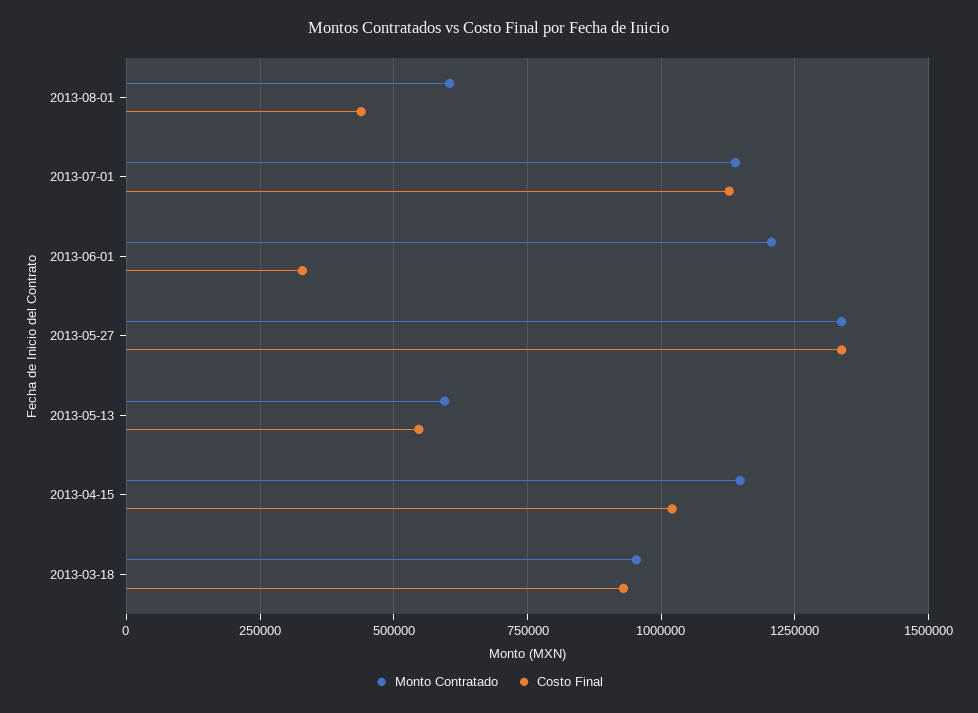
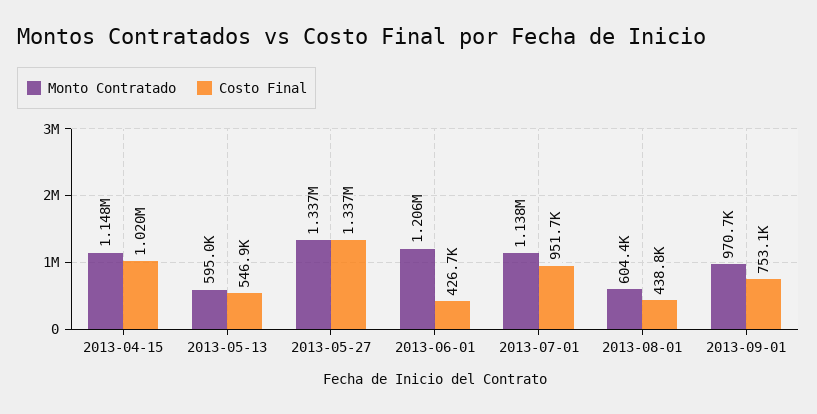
Costo Final, 2013-07-01: 1125000 -> 951700
Costo Final, 2013-06-01: 325000 -> 426700
Monto Contratado, 2013-03-18: 950000 -> none
Costo Final, 2013-03-18: 925000 -> none
Monto Contratado, 2013-09-01: none -> 970700
Costo Final, 2013-09-01: none -> 753100

